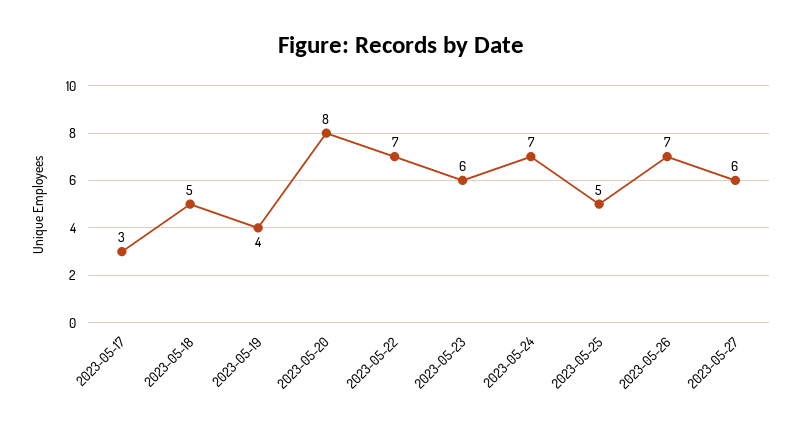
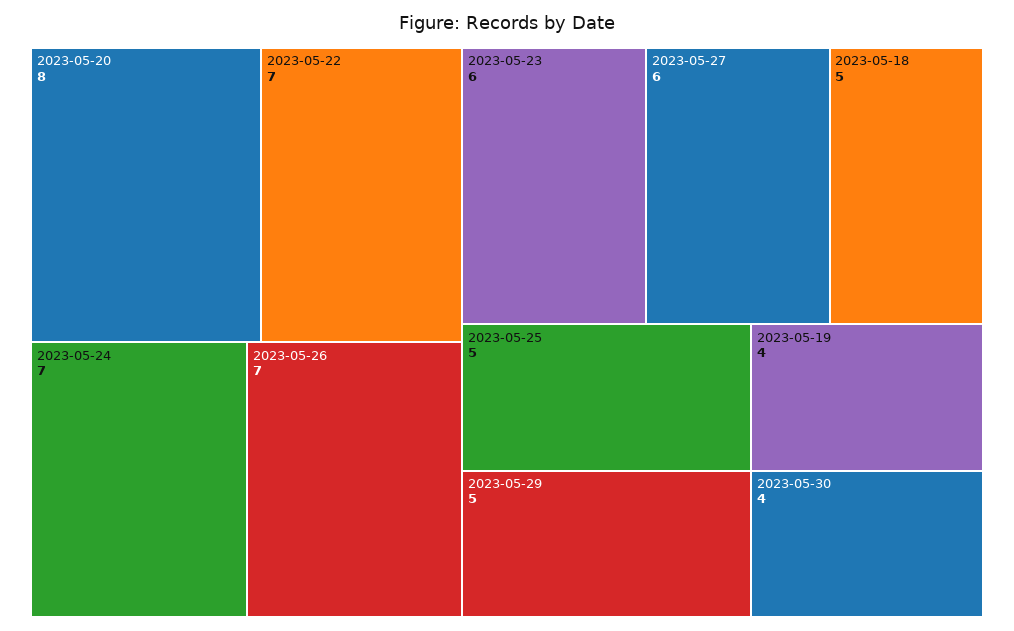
2023-05-17: 3 -> none
2023-05-29: none -> 5
2023-05-30: none -> 4

